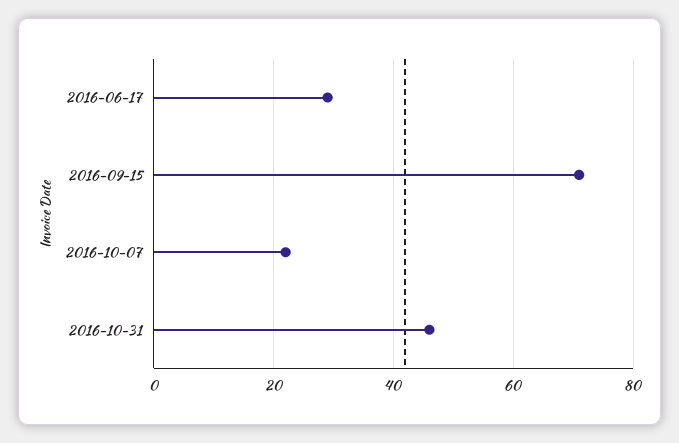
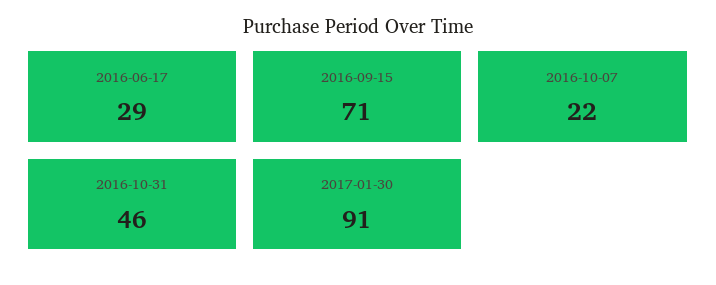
2017-01-30: none -> 91

